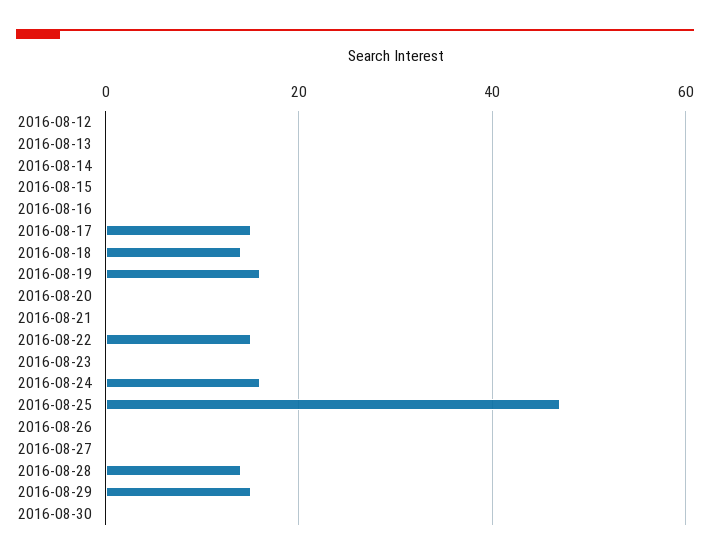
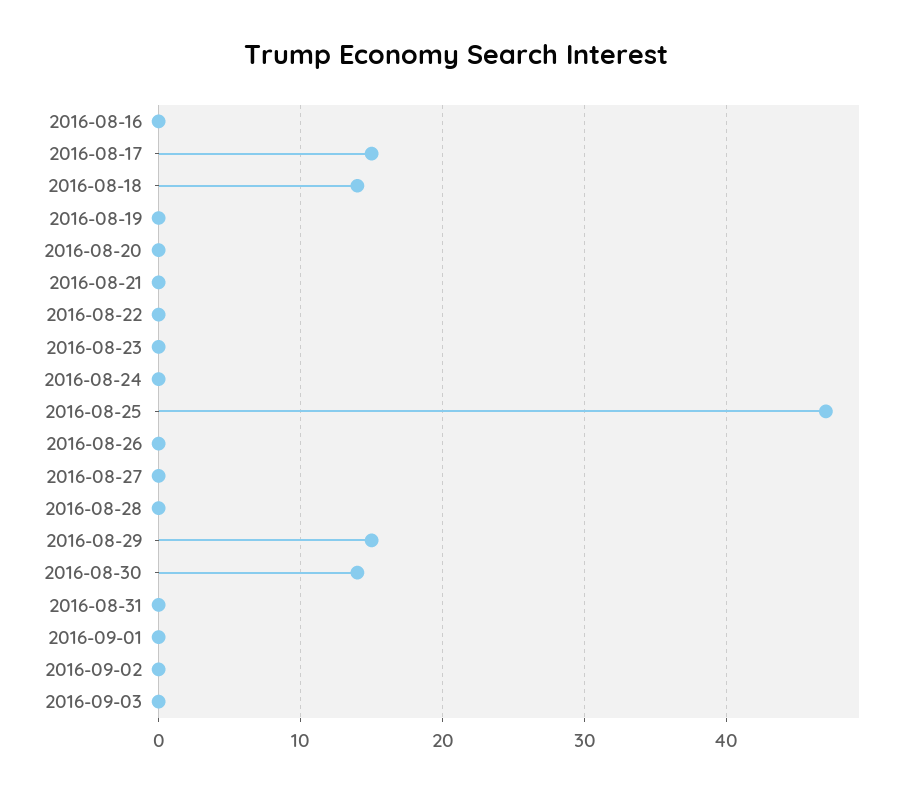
2016-08-12: 0 -> none
2016-08-13: 0 -> none
2016-08-14: 0 -> none
2016-08-15: 0 -> none
2016-08-19: 15 -> 0
2016-08-22: 15 -> 0
2016-08-24: 15 -> 0
2016-08-28: 15 -> 0
2016-08-30: 0 -> 14
2016-08-31: none -> 0
2016-09-01: none -> 0
2016-09-02: none -> 0
2016-09-03: none -> 0

